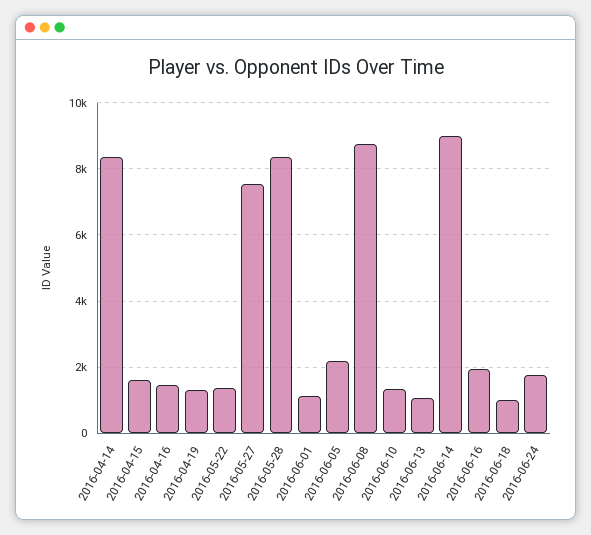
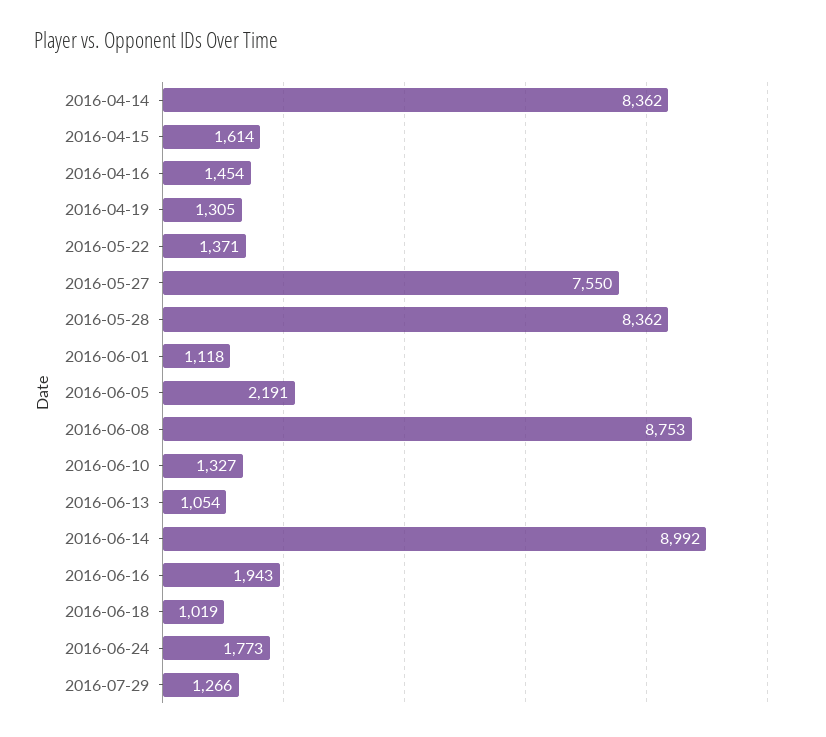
2016-07-29: none -> 1266

